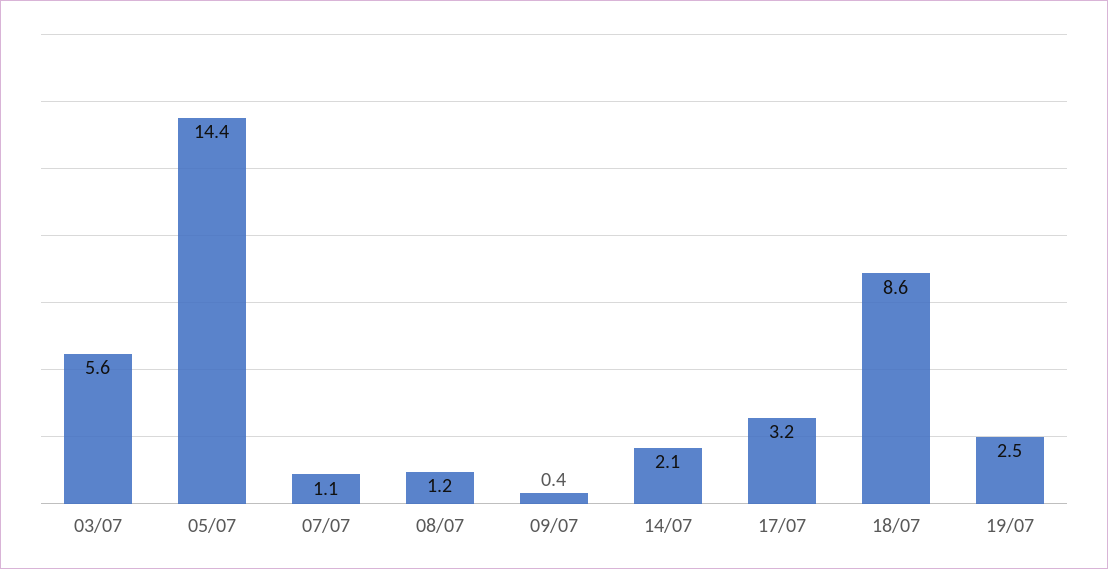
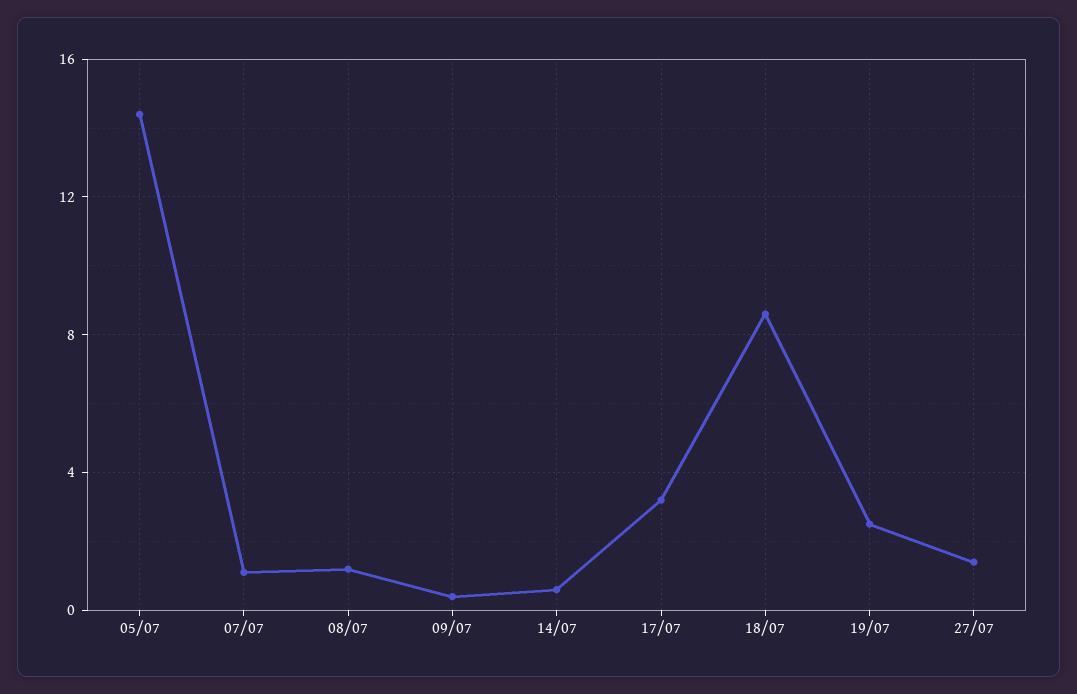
03/07: 5.6 -> none
14/07: 2.1 -> 0.5
27/07: none -> 1.5

